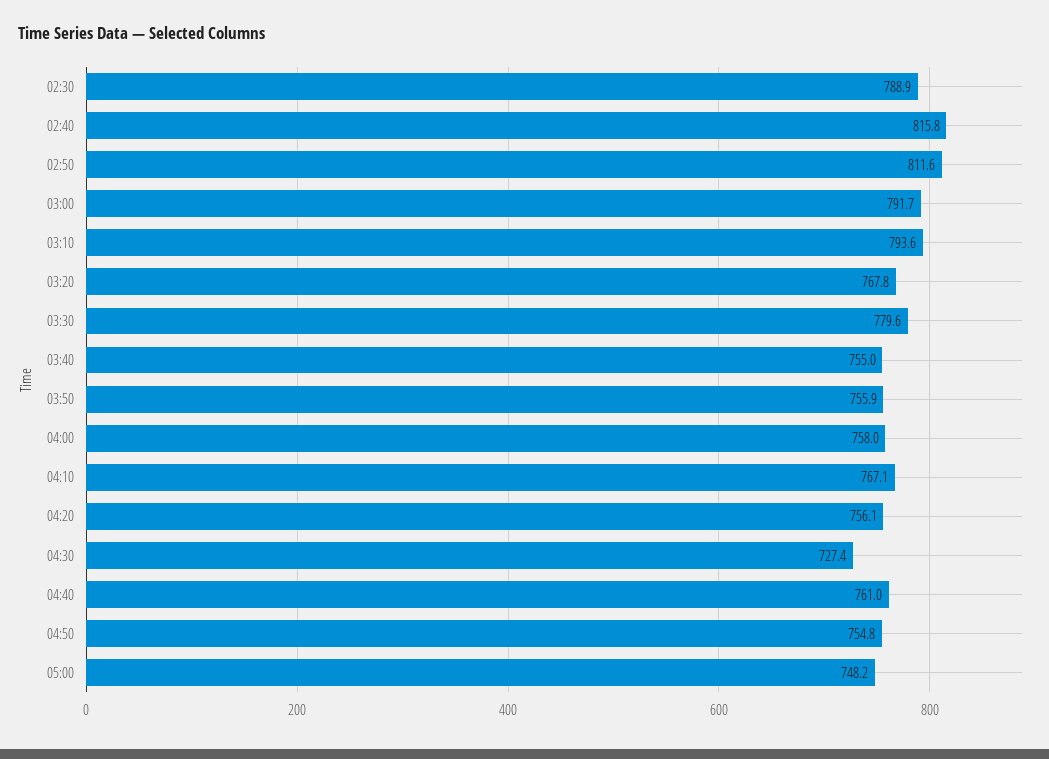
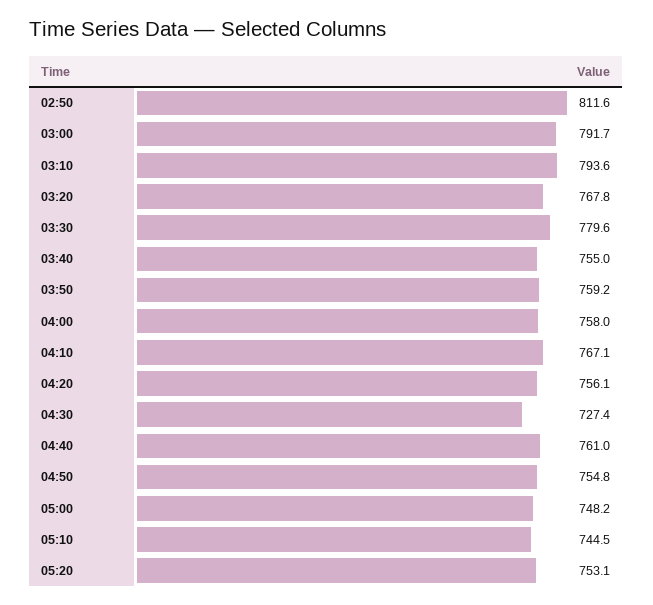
02:30: 788.9 -> none
02:40: 815.8 -> none
03:50: 755.9 -> 759.2
05:10: none -> 744.5
05:20: none -> 753.1

